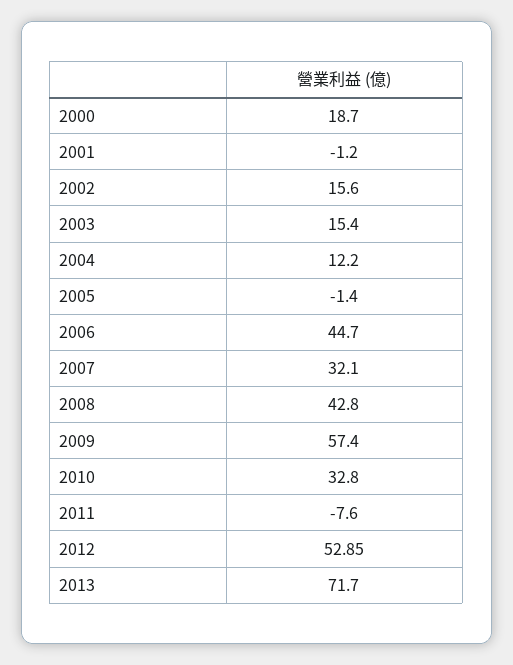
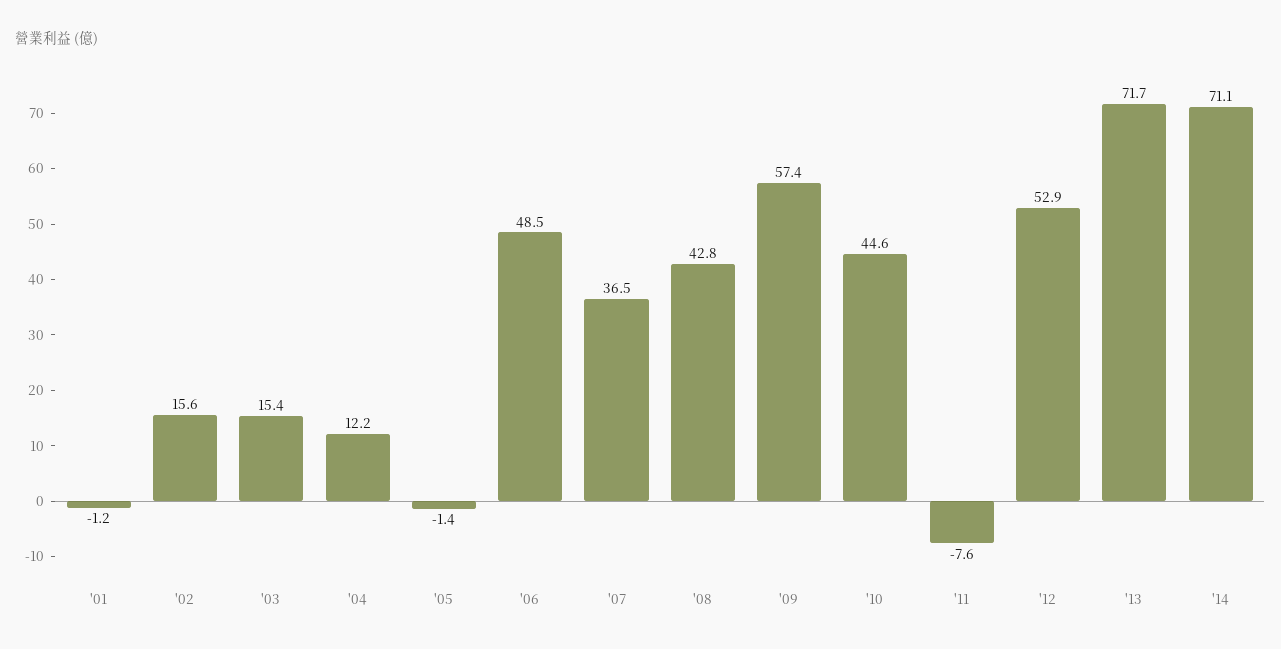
2000: 18.7 -> none
2006: 44.7 -> 48.5
2007: 32.1 -> 36.5
2010: 32.8 -> 44.6
'14: none -> 71.1

